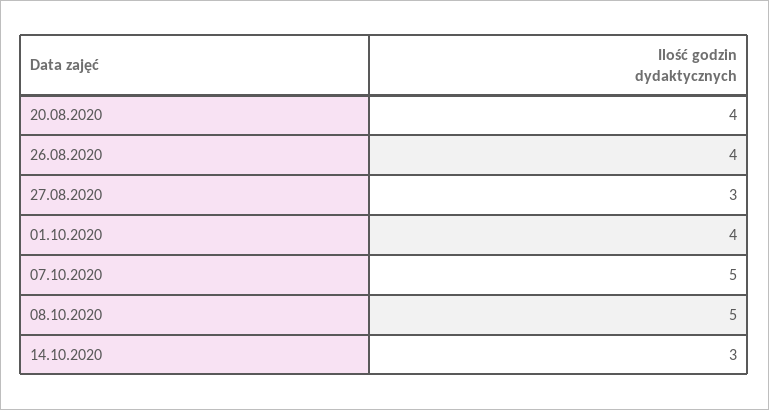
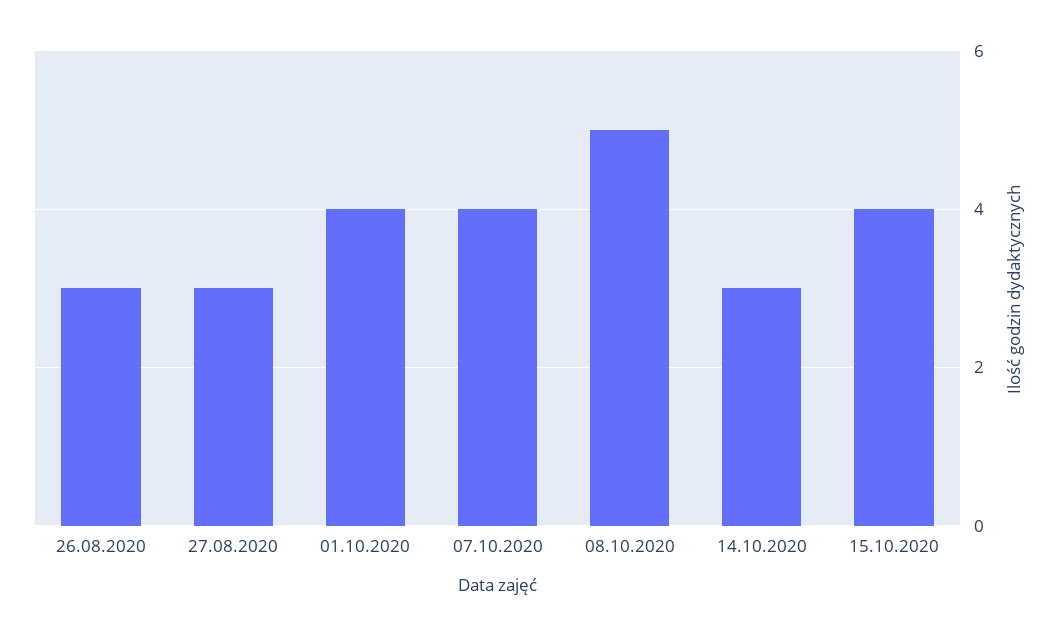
20.08.2020: 4 -> none
26.08.2020: 4 -> 3
07.10.2020: 5 -> 4
15.10.2020: none -> 4

